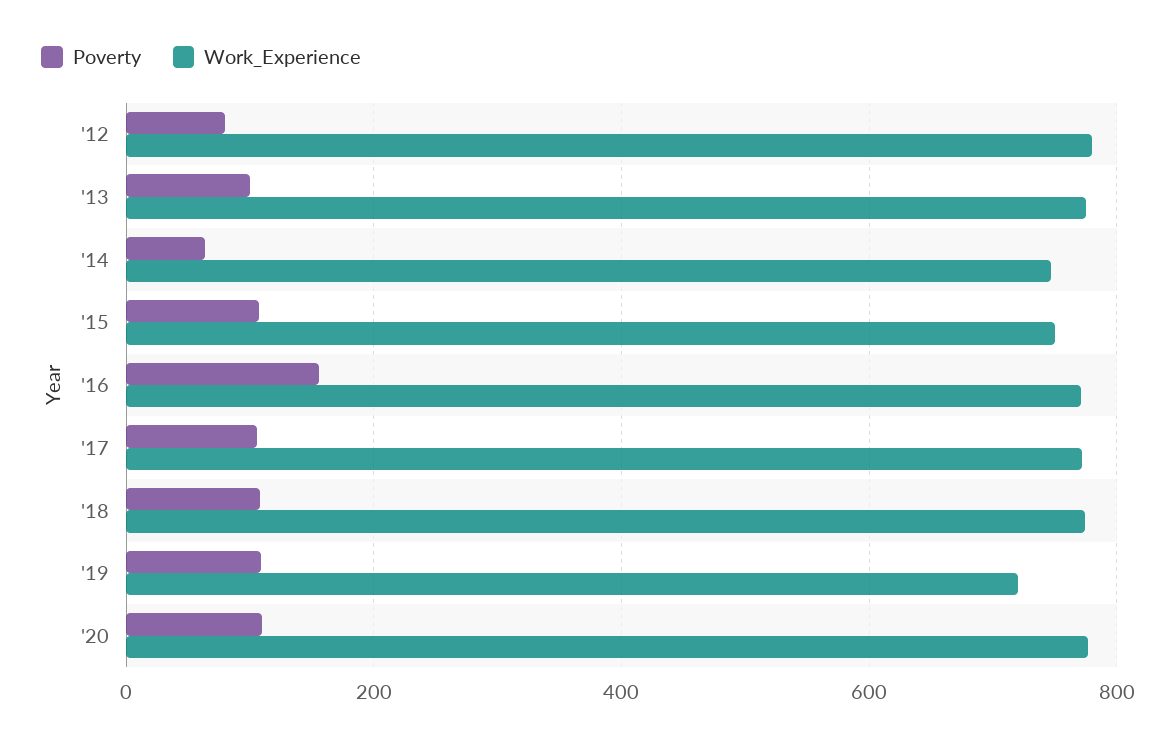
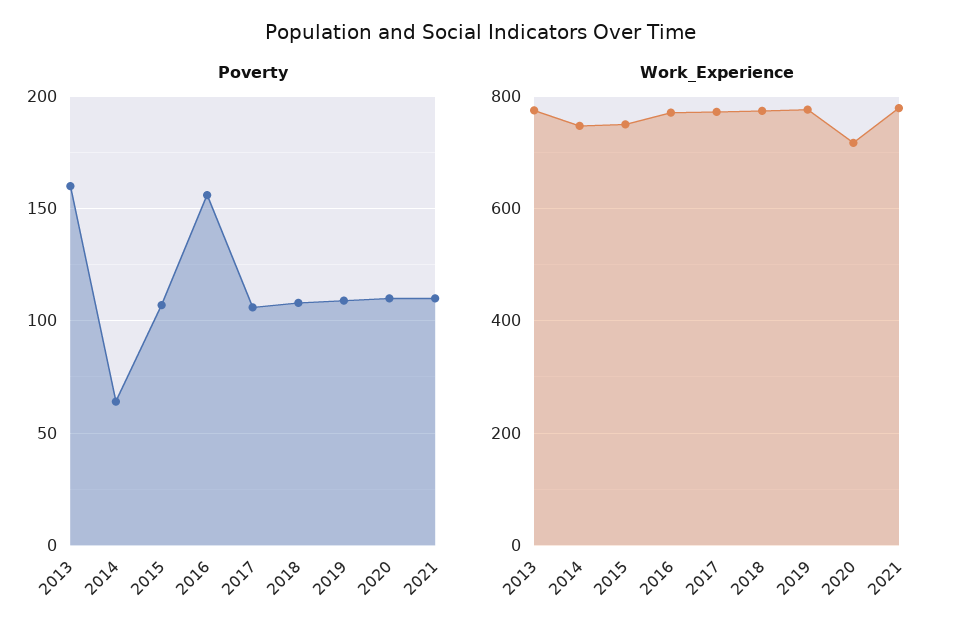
Poverty, '12: 80 -> none
Work_Experience, '12: 780 -> none
Poverty, '13: 100 -> 160
Work_Experience, '19: 720 -> 780
Work_Experience, '20: 780 -> 720
Poverty, 2021: none -> 110
Work_Experience, 2021: none -> 780

